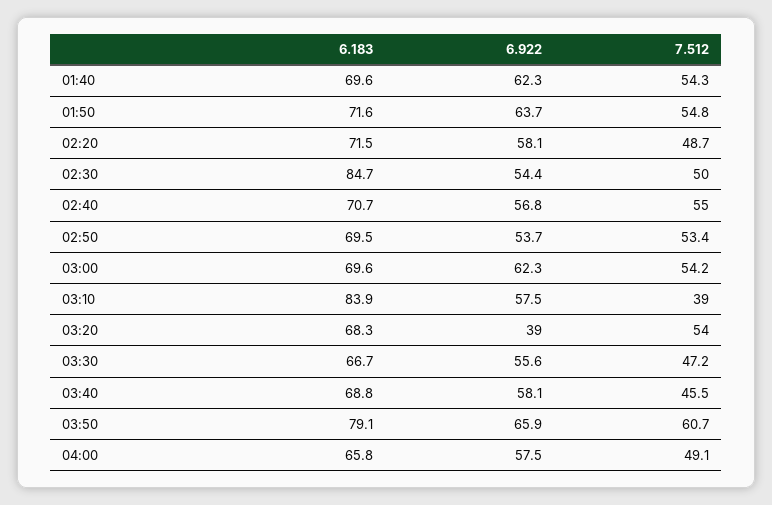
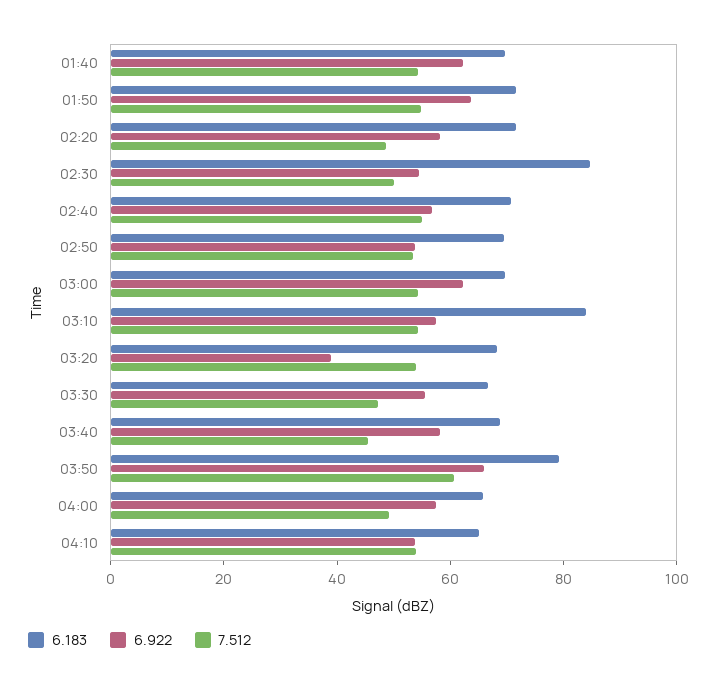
7.512, 03:10: 39 -> 55
6.183, 04:10: none -> 65
6.922, 04:10: none -> 55
7.512, 04:10: none -> 55

